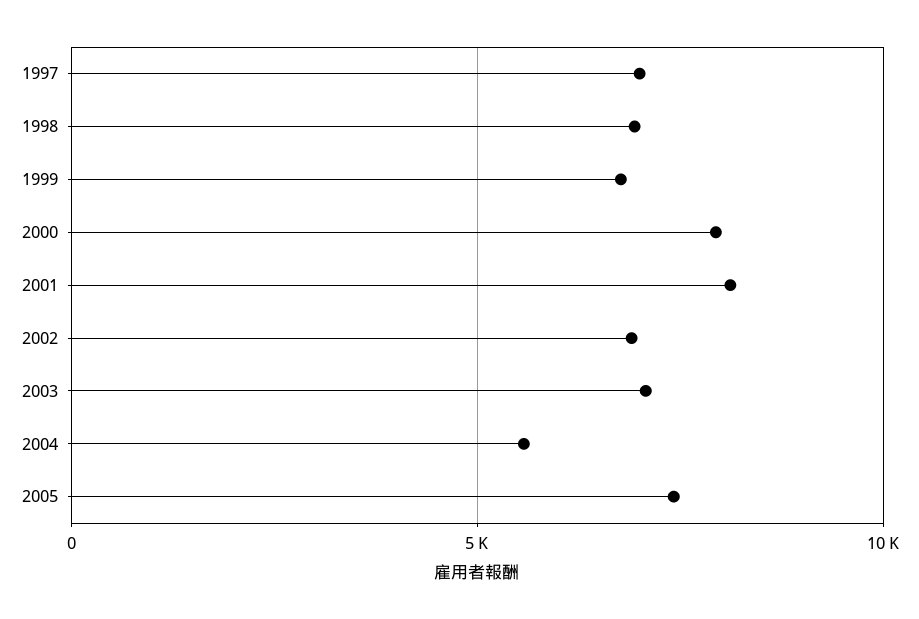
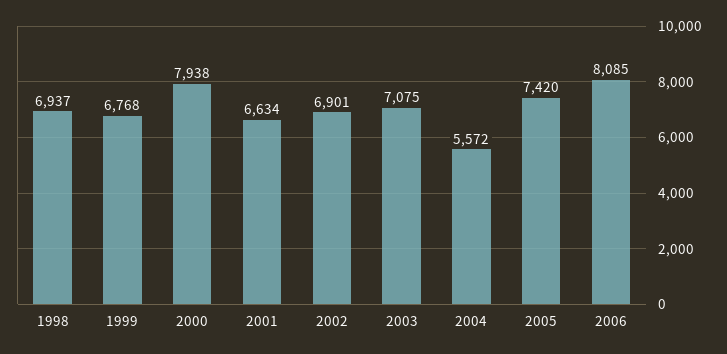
1997: 7000 -> none
2001: 8000 -> 6634
2006: none -> 8085

